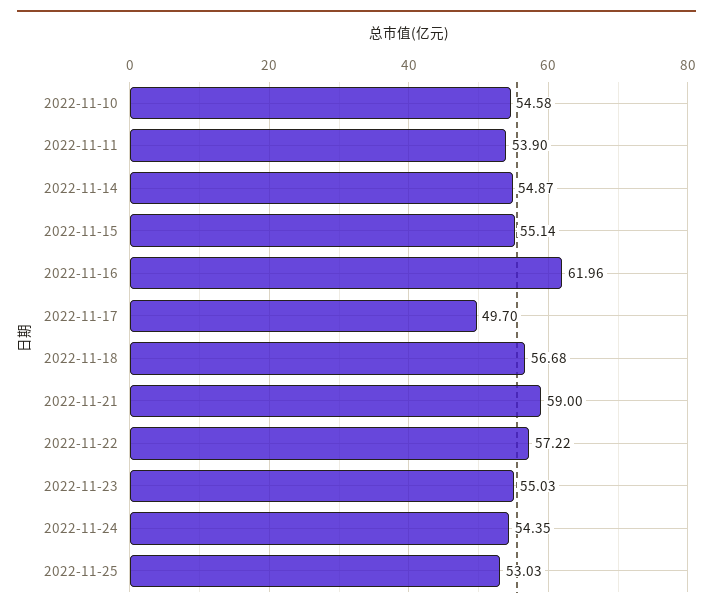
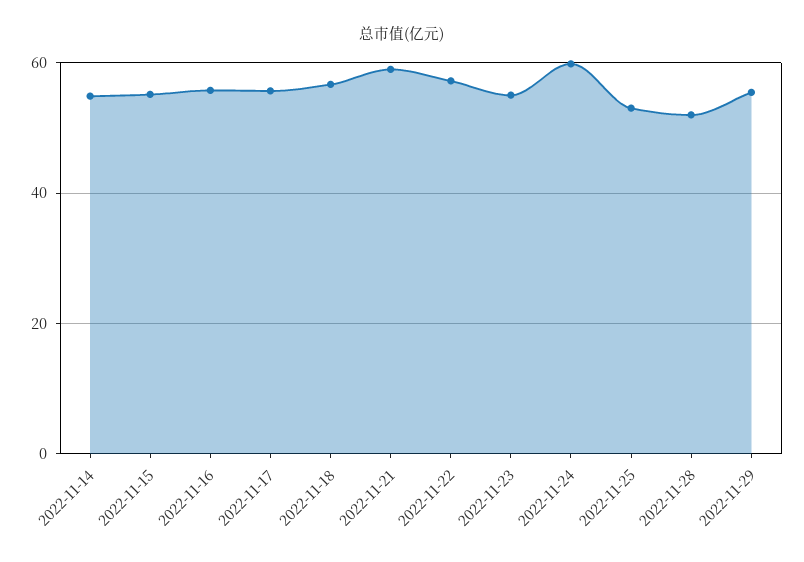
2022-11-10: 54.58 -> none
2022-11-11: 53.9 -> none
2022-11-16: 61.96 -> 56
2022-11-17: 49.7 -> 56
2022-11-24: 54.35 -> 60
2022-11-28: none -> 52
2022-11-29: none -> 56

